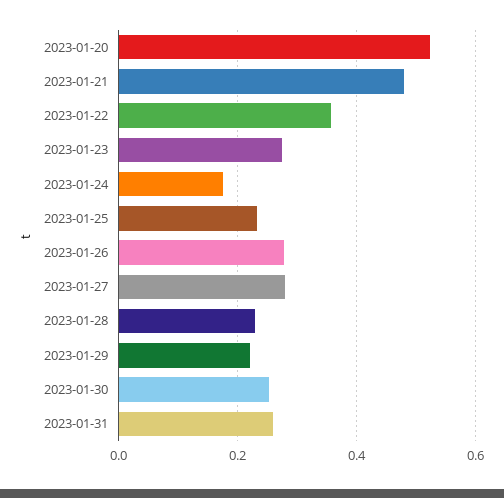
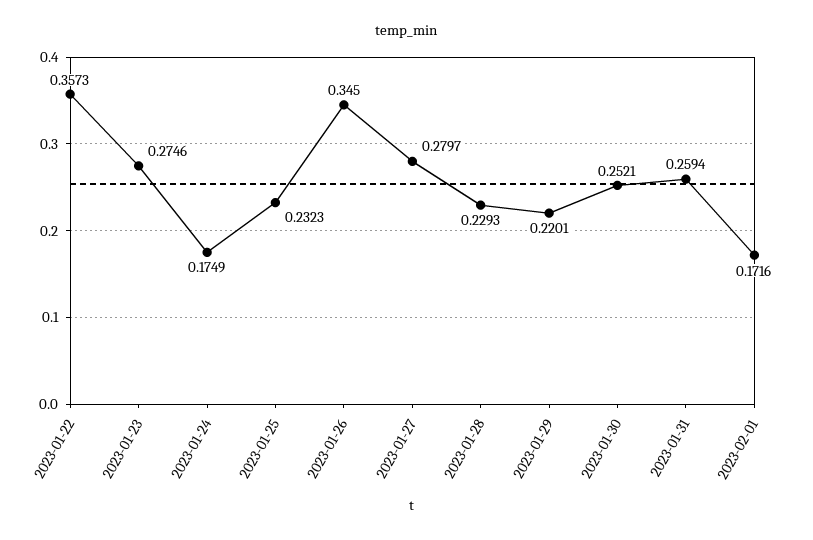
2023-01-20: 0.52 -> none
2023-01-21: 0.48 -> none
2023-01-26: 0.28 -> 0.345
2023-02-01: none -> 0.1716

